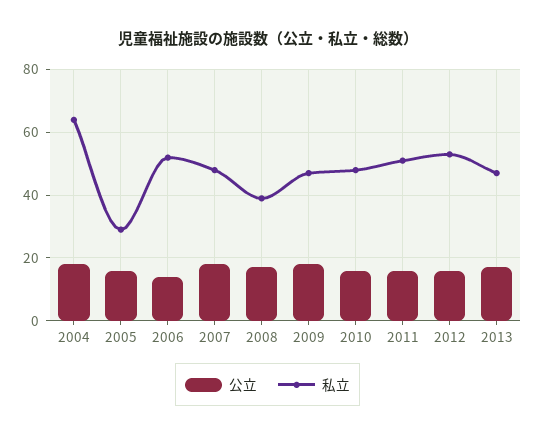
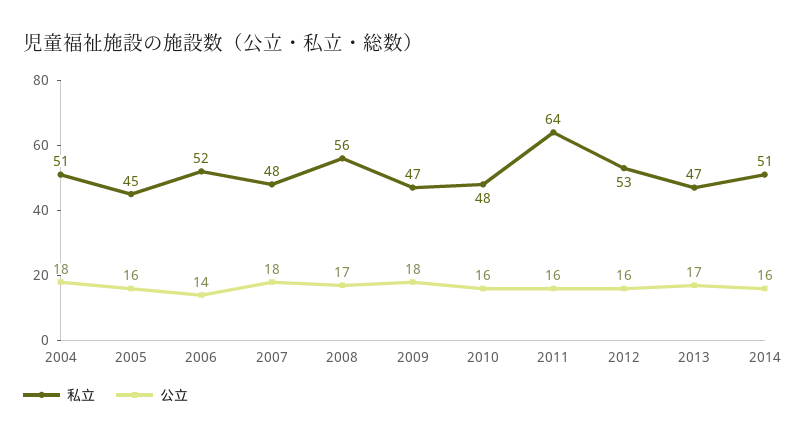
私立, 2004: 65 -> 51
私立, 2005: 30 -> 45
私立, 2008: 40 -> 56
私立, 2011: 50 -> 64
私立, 2014: none -> 51
公立, 2014: none -> 16

